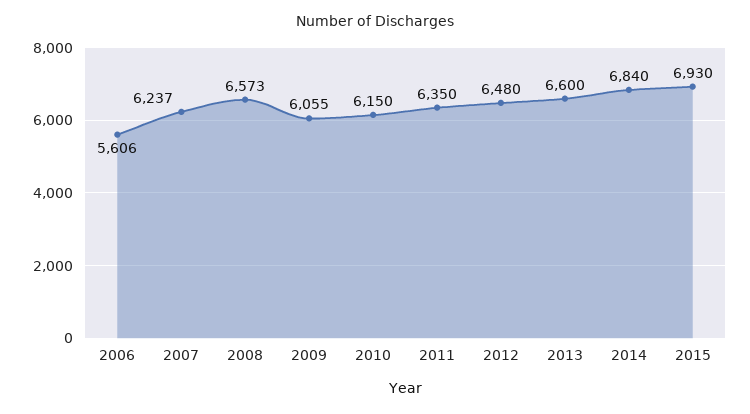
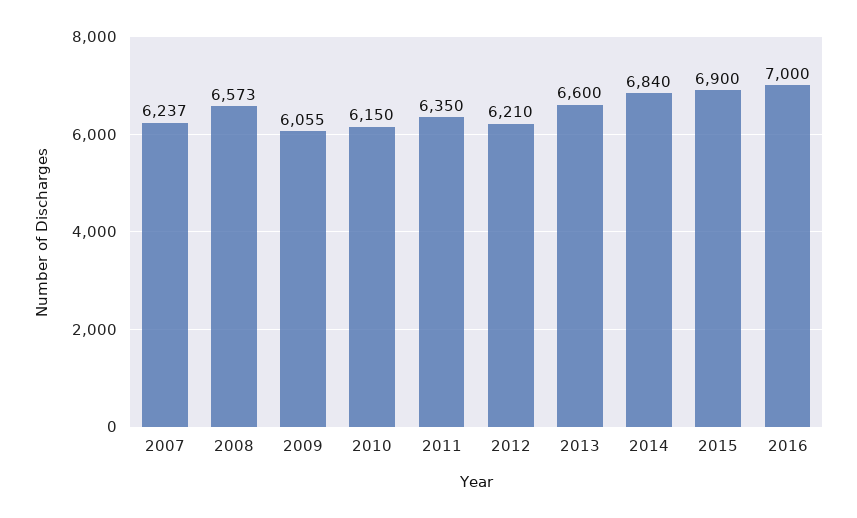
2006: 5606 -> none
2012: 6480 -> 6210
2015: 6930 -> 6900
2016: none -> 7000

